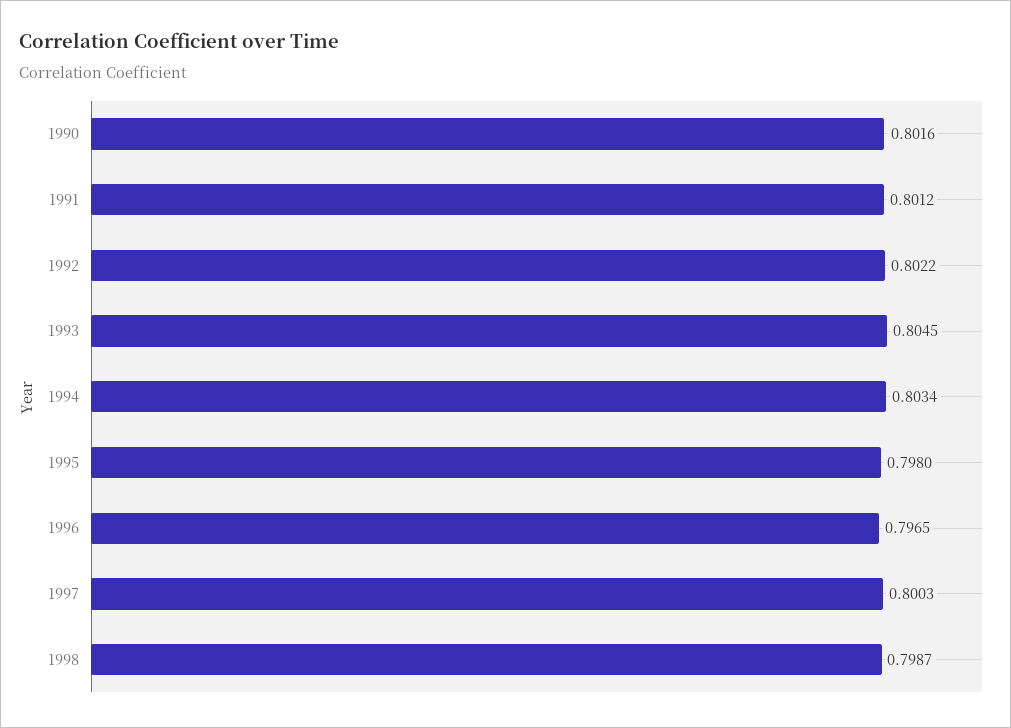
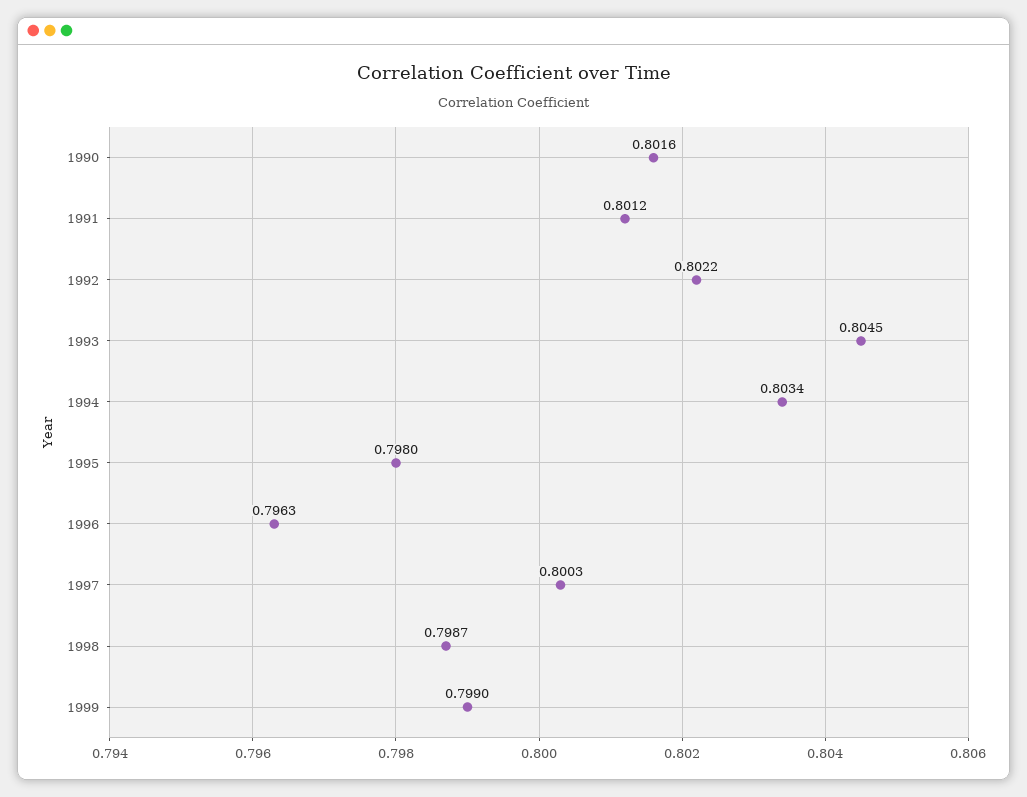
1996: 0.7965 -> 0.7963
1999: none -> 0.799

